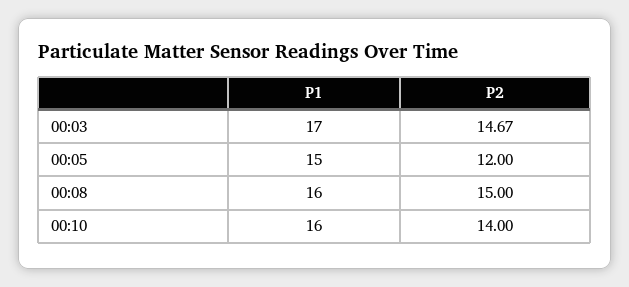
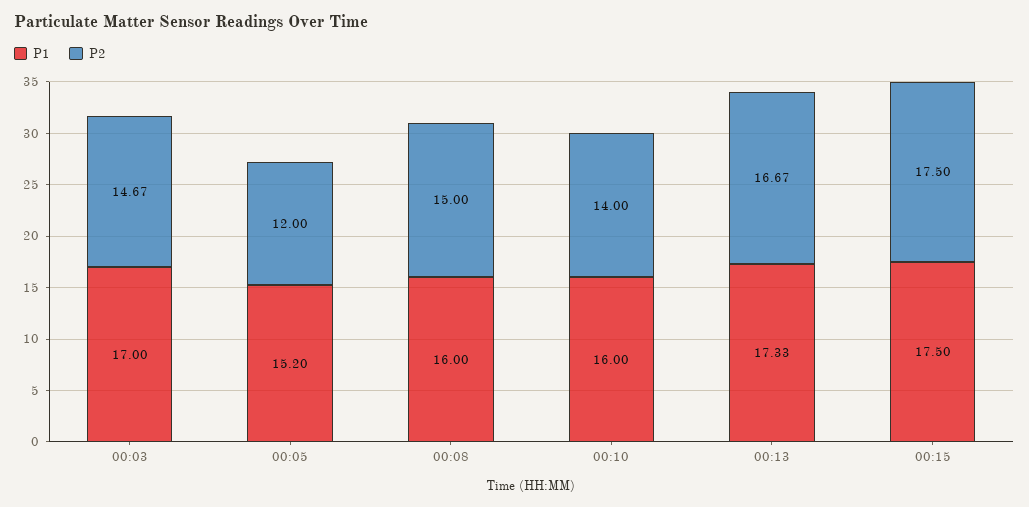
P1, 00:05: 15 -> 15.2
P1, 00:13: none -> 17.33
P2, 00:13: none -> 16.67
P1, 00:15: none -> 17.5
P2, 00:15: none -> 17.5

